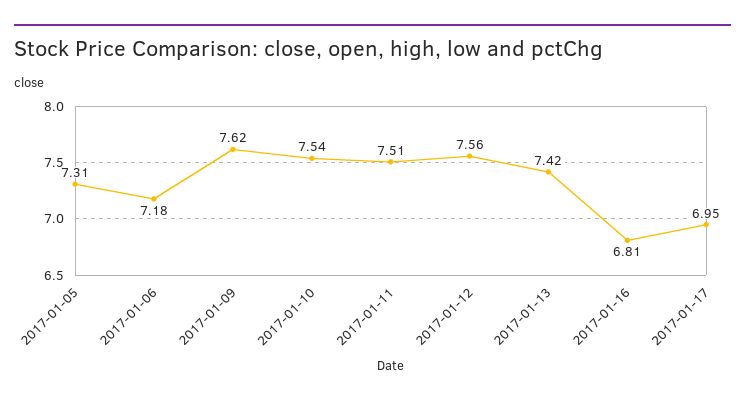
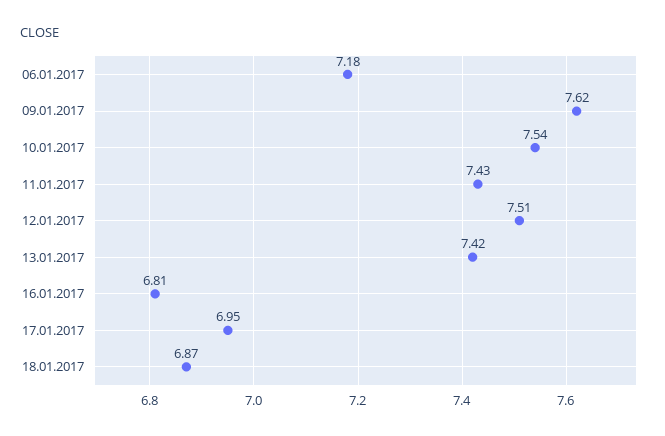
2017-01-05: 7.31 -> none
2017-01-11: 7.51 -> 7.43
2017-01-12: 7.56 -> 7.51
18.01.2017: none -> 6.87

